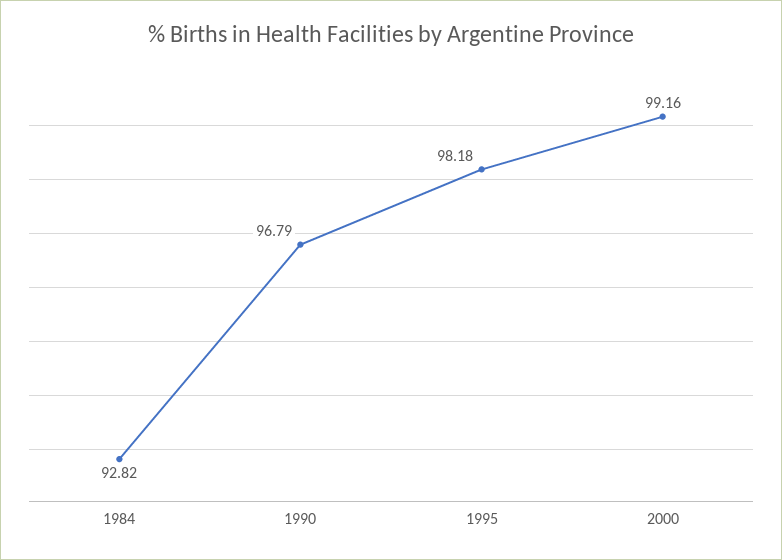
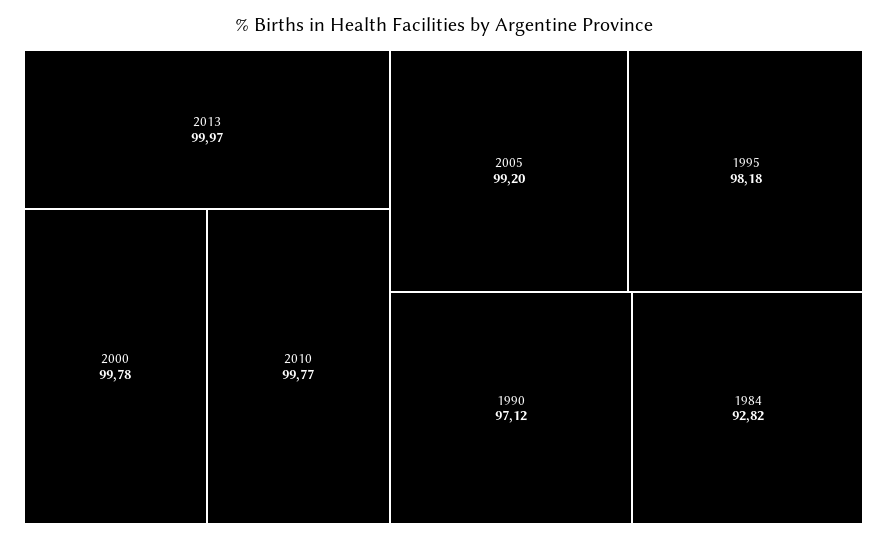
1990: 96.79 -> 97.12
2000: 99.16 -> 99.78
2013: none -> 99.97
2010: none -> 99.77
2005: none -> 99.2

